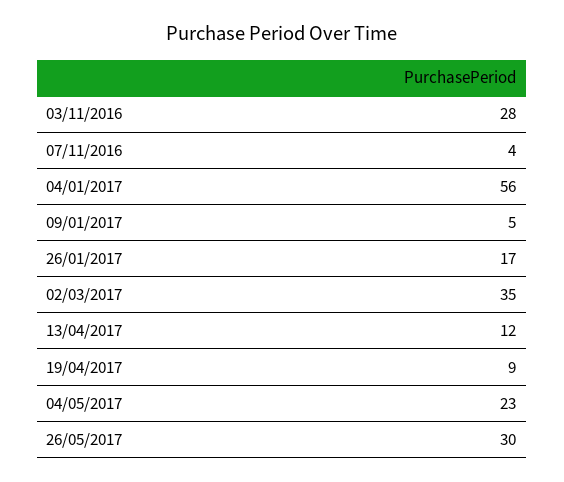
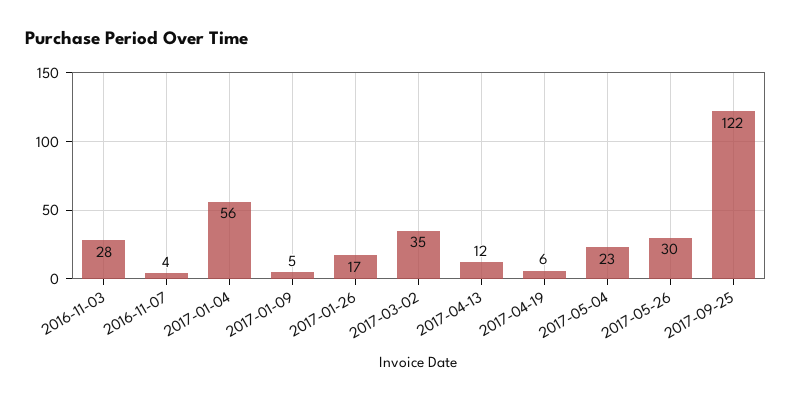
19/04/2017: 9 -> 6
2017-09-25: none -> 122

